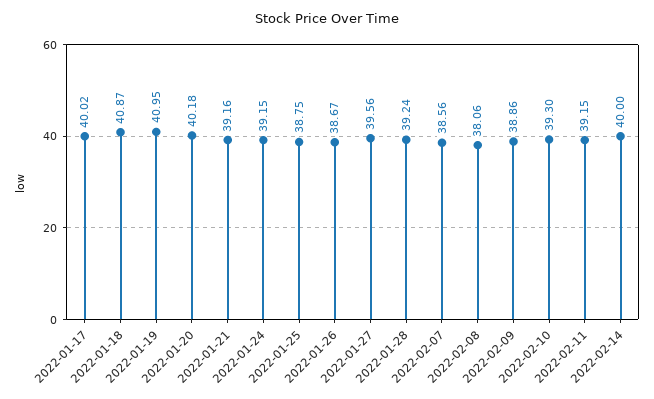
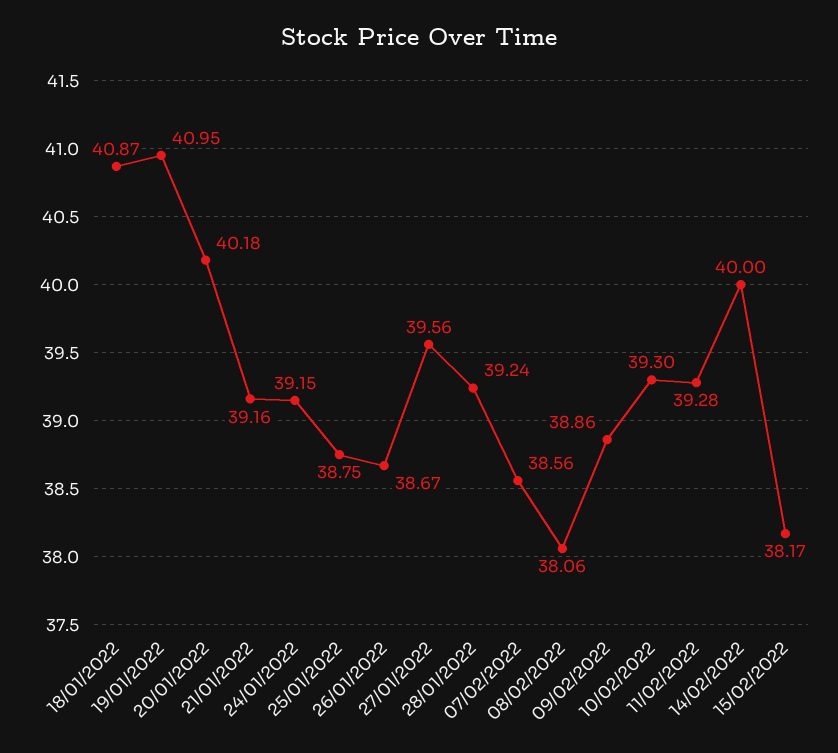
2022-01-17: 40.02 -> none
2022-02-11: 39.15 -> 39.28
15/02/2022: none -> 38.17

